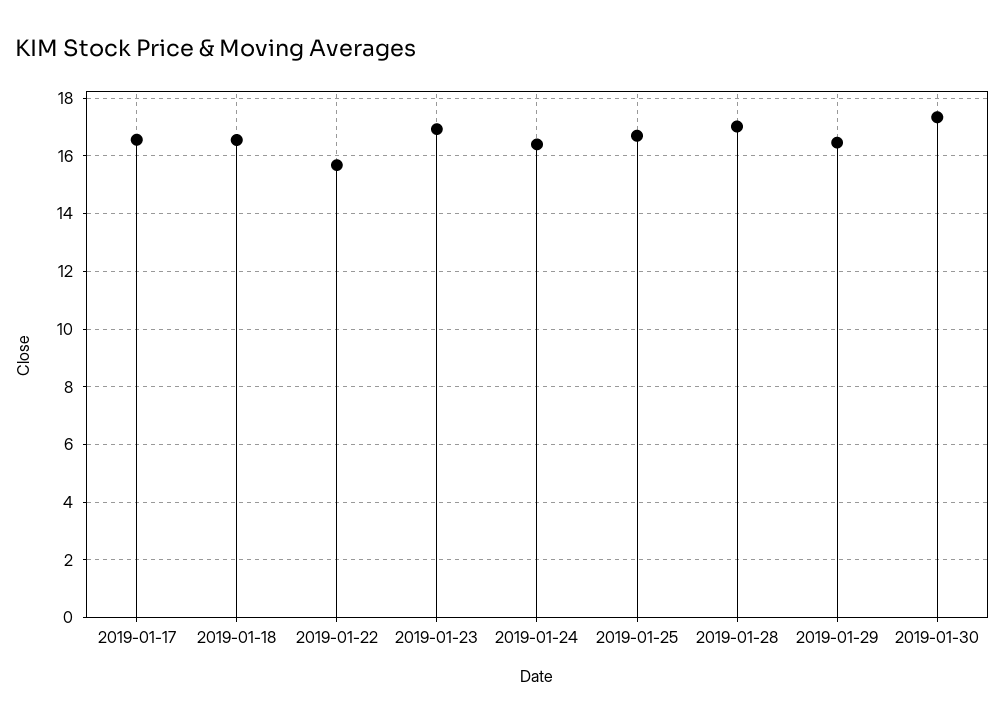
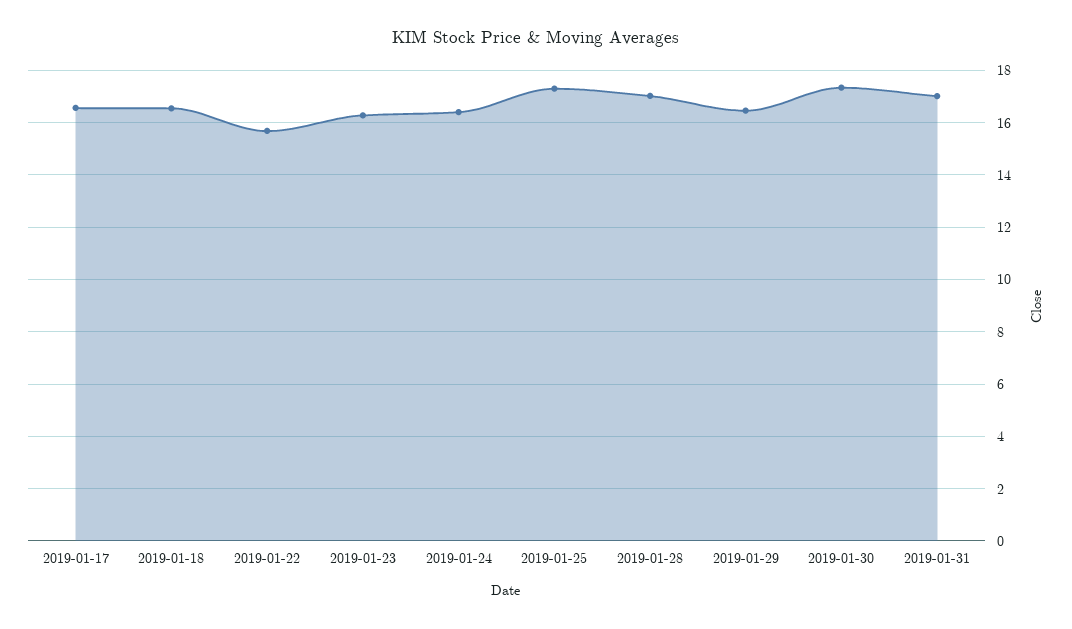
2019-01-23: 17 -> 16.25
2019-01-25: 16.75 -> 17.25
2019-01-31: none -> 17

